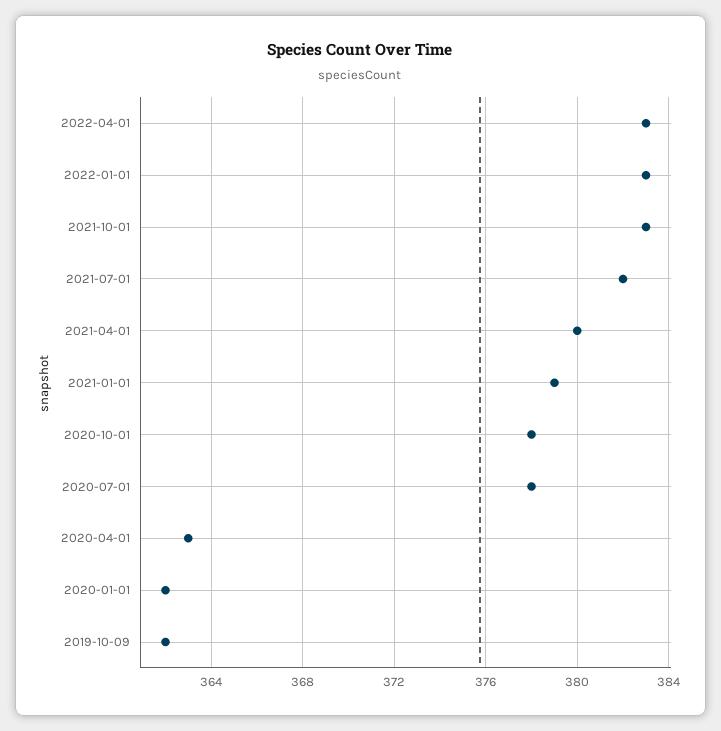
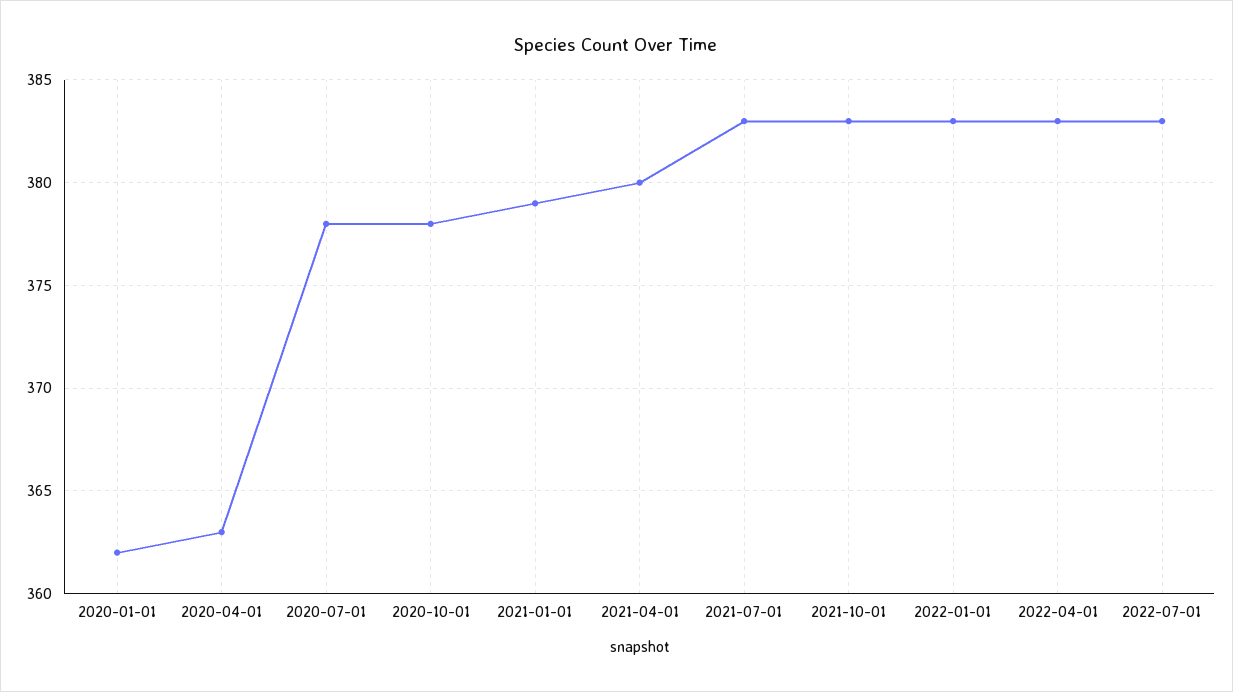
2021-07-01: 382 -> 383
2019-10-09: 362 -> none
2022-07-01: none -> 383

